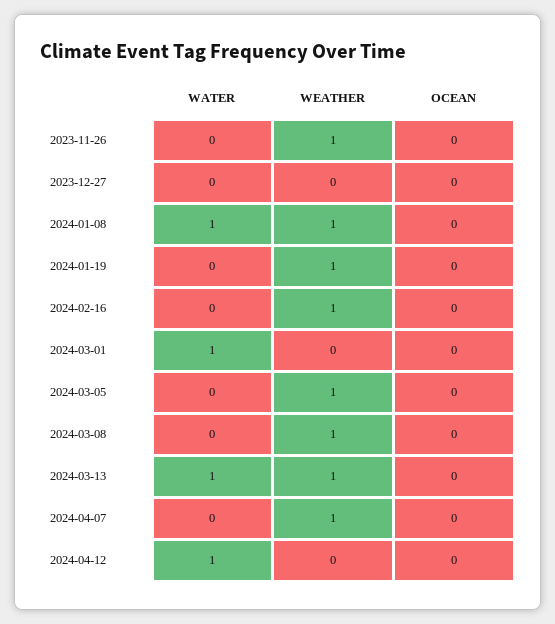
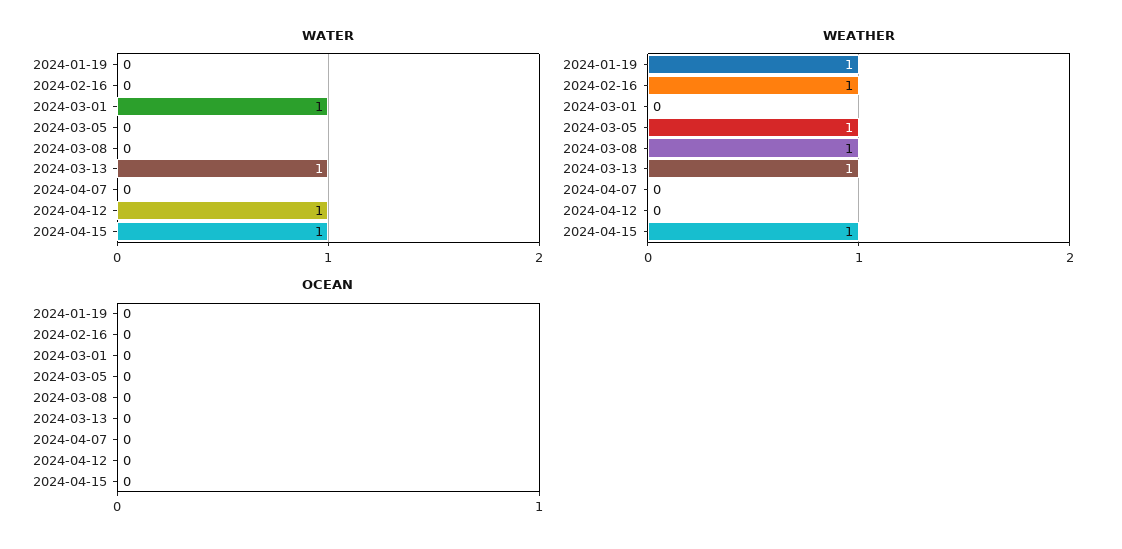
WATER, 2023-11-26: 0 -> none
WEATHER, 2023-11-26: 1 -> none
OCEAN, 2023-11-26: 0 -> none
WATER, 2023-12-27: 0 -> none
WEATHER, 2023-12-27: 0 -> none
OCEAN, 2023-12-27: 0 -> none
WATER, 2024-01-08: 1 -> none
WEATHER, 2024-01-08: 1 -> none
OCEAN, 2024-01-08: 0 -> none
WEATHER, 2024-04-07: 1 -> 0
WATER, 2024-04-15: none -> 1
WEATHER, 2024-04-15: none -> 1
OCEAN, 2024-04-15: none -> 0

